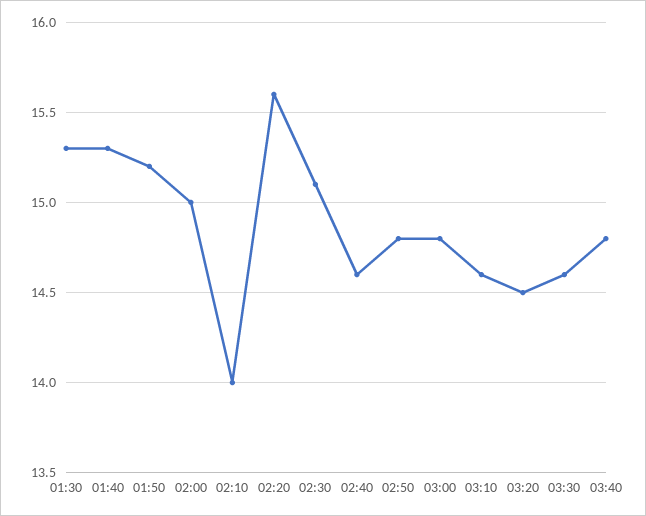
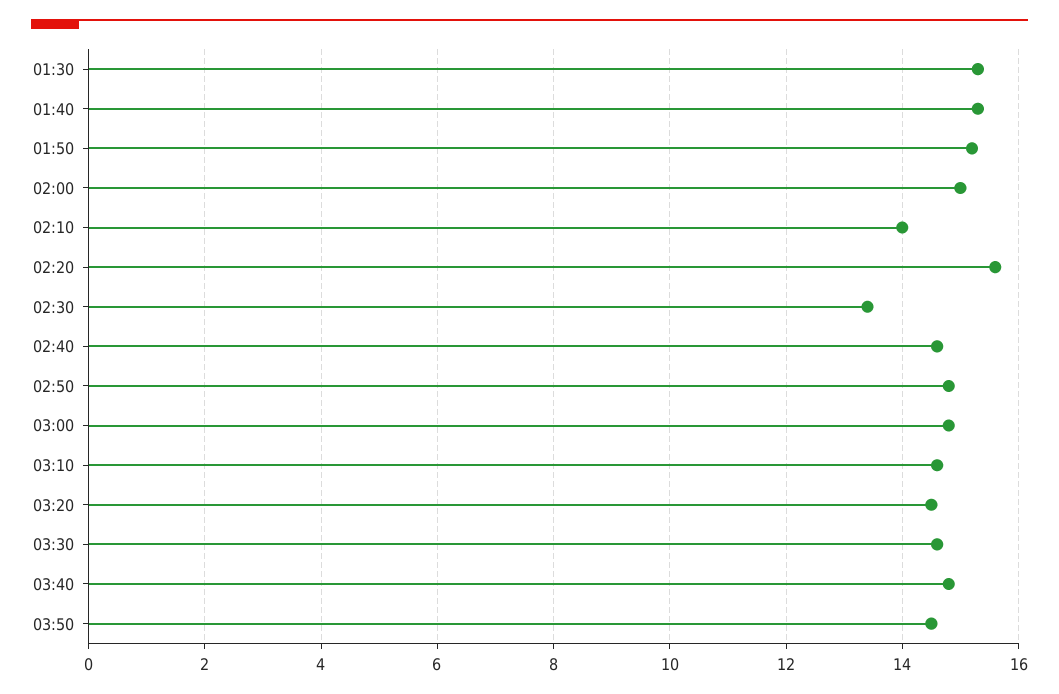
02:30: 15.1 -> 13.5
03:50: none -> 14.5

